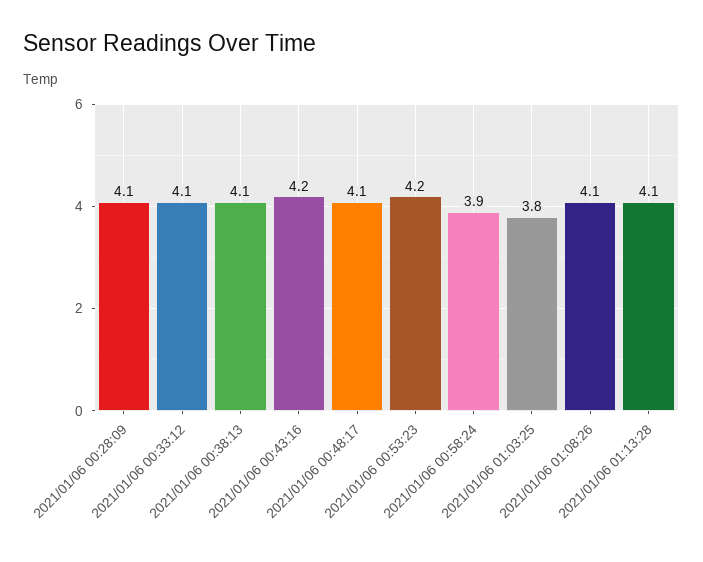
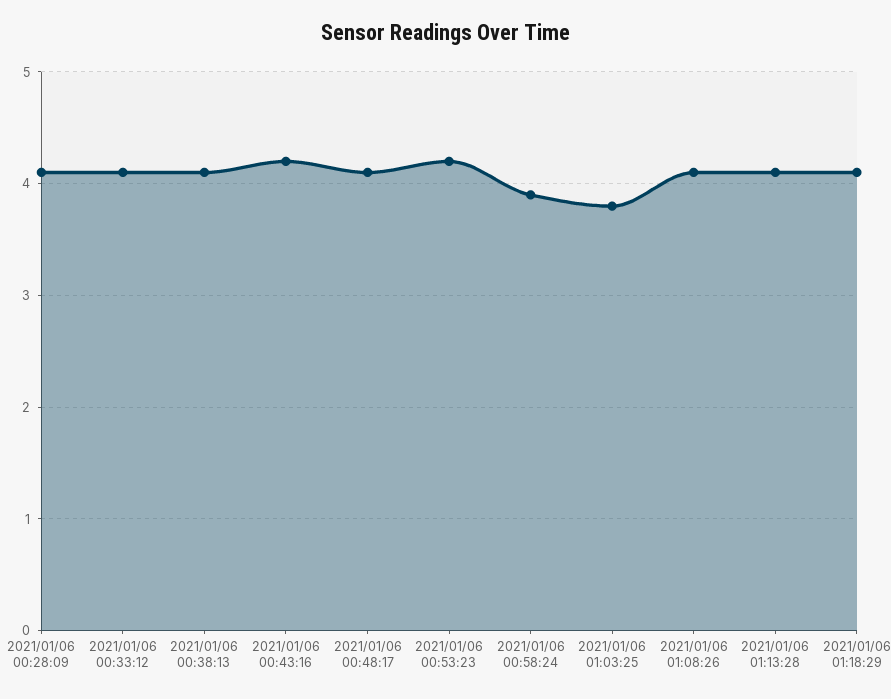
2021/01/06 01:18:29: none -> 4.1

